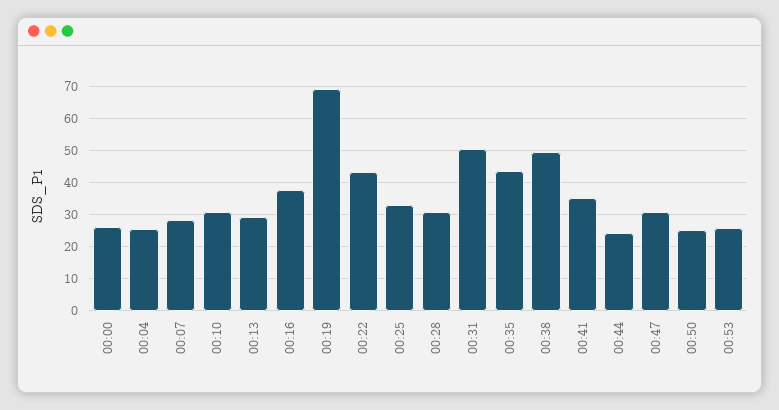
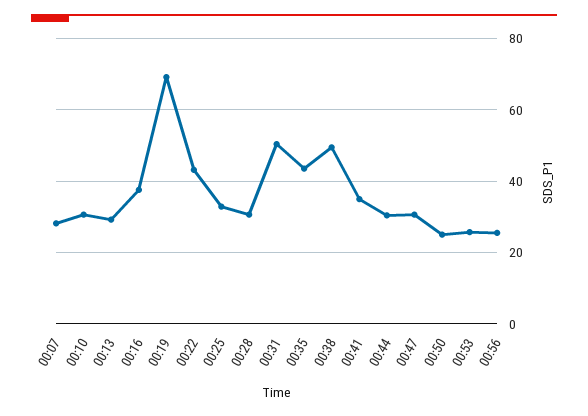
00:00: 26 -> none
00:04: 26 -> none
00:44: 24 -> 30
00:56: none -> 26

